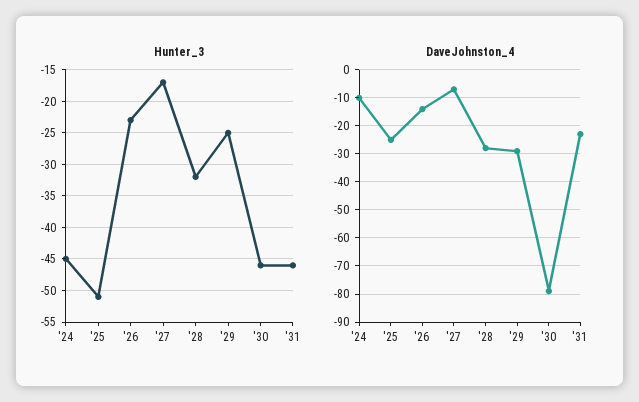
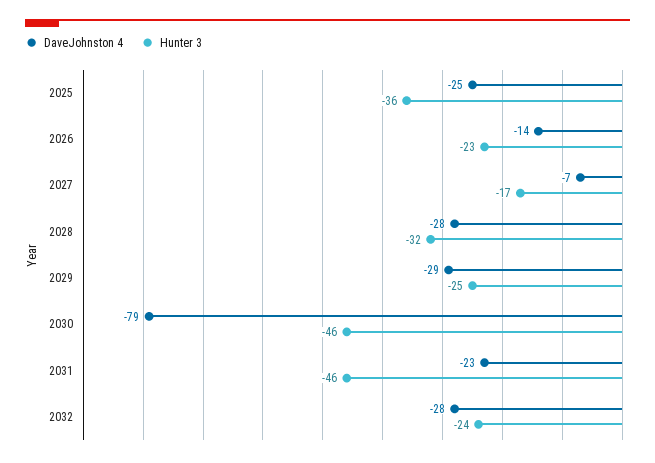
Hunter_3, '24: -45 -> none
Hunter_3, '25: -51 -> -36
DaveJohnston_4, '24: -10 -> none
DaveJohnston_4, 2032: none -> -28
Hunter_3, 2032: none -> -24

